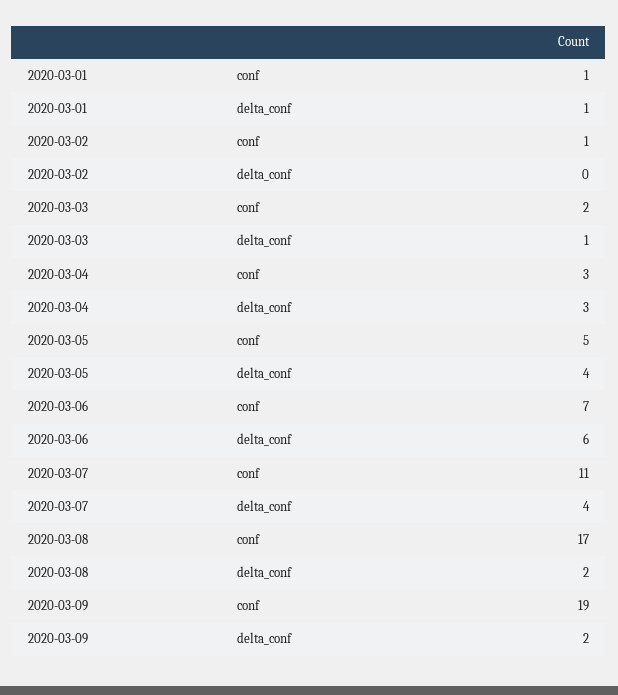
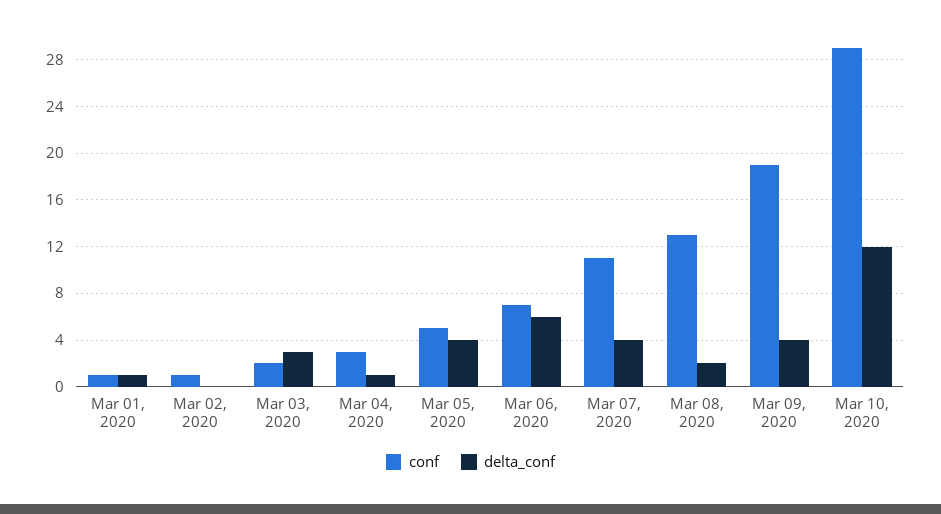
delta_conf, 2020-03-03: 1 -> 3
delta_conf, 2020-03-04: 3 -> 1
conf, 2020-03-08: 17 -> 13
delta_conf, 2020-03-09: 2 -> 4
conf, Mar 10, 2020: none -> 29
delta_conf, Mar 10, 2020: none -> 12

